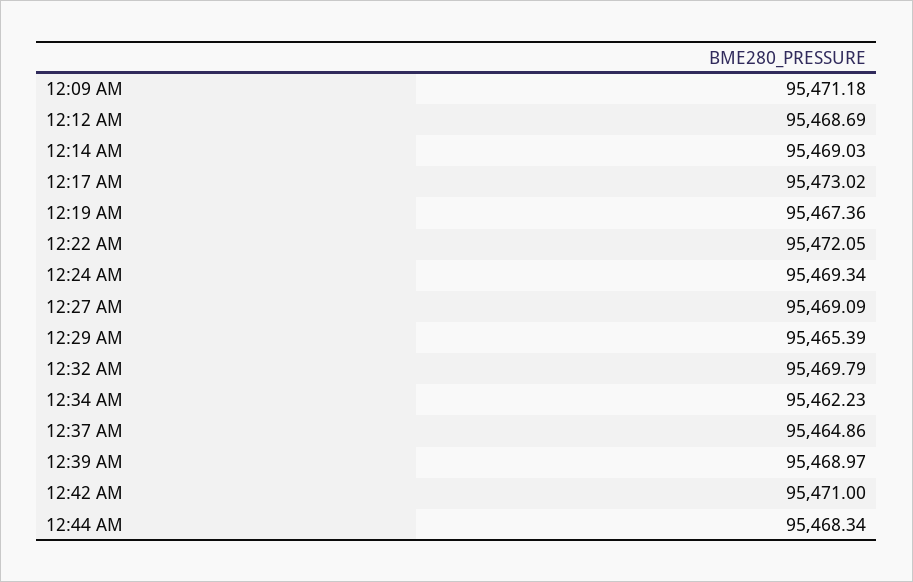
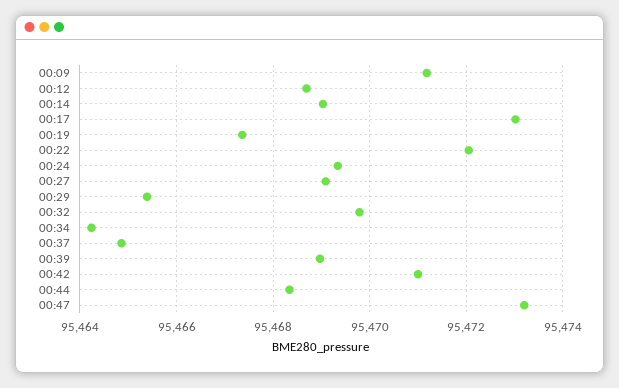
12:34 AM: 95462.23 -> 95464.2
00:47: none -> 95473.2

